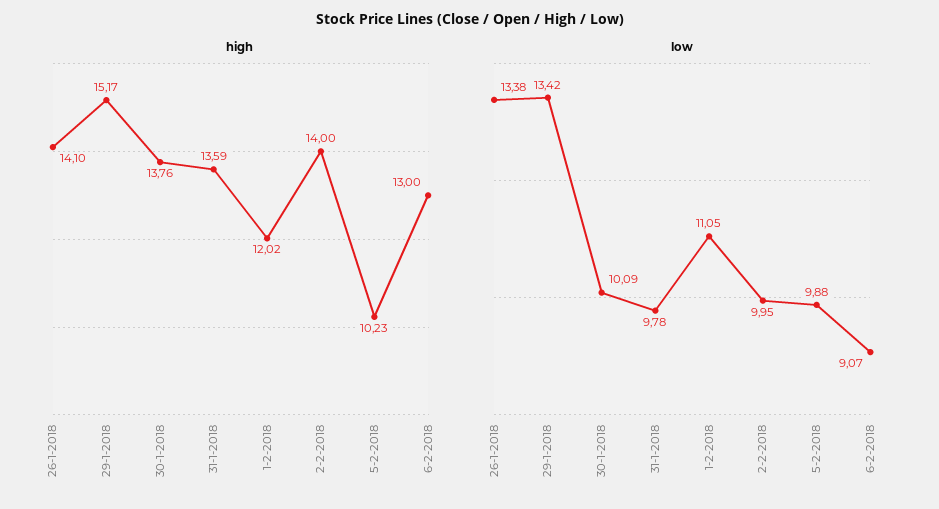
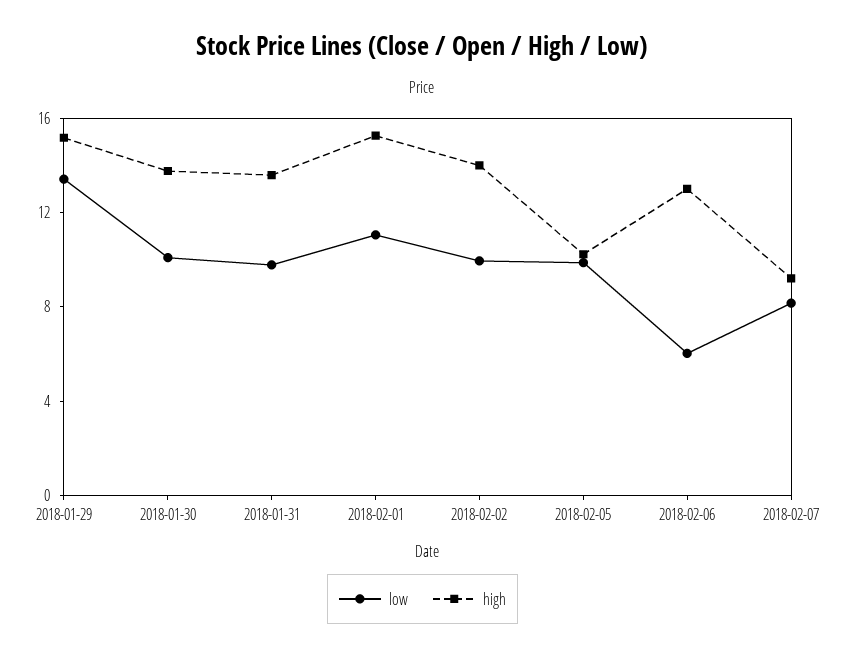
high, 26-1-2018: 14.1 -> none
high, 1-2-2018: 12.02 -> 15
low, 26-1-2018: 13.38 -> none
low, 6-2-2018: 9.07 -> 6
low, 2018-02-07: none -> 8
high, 2018-02-07: none -> 9

